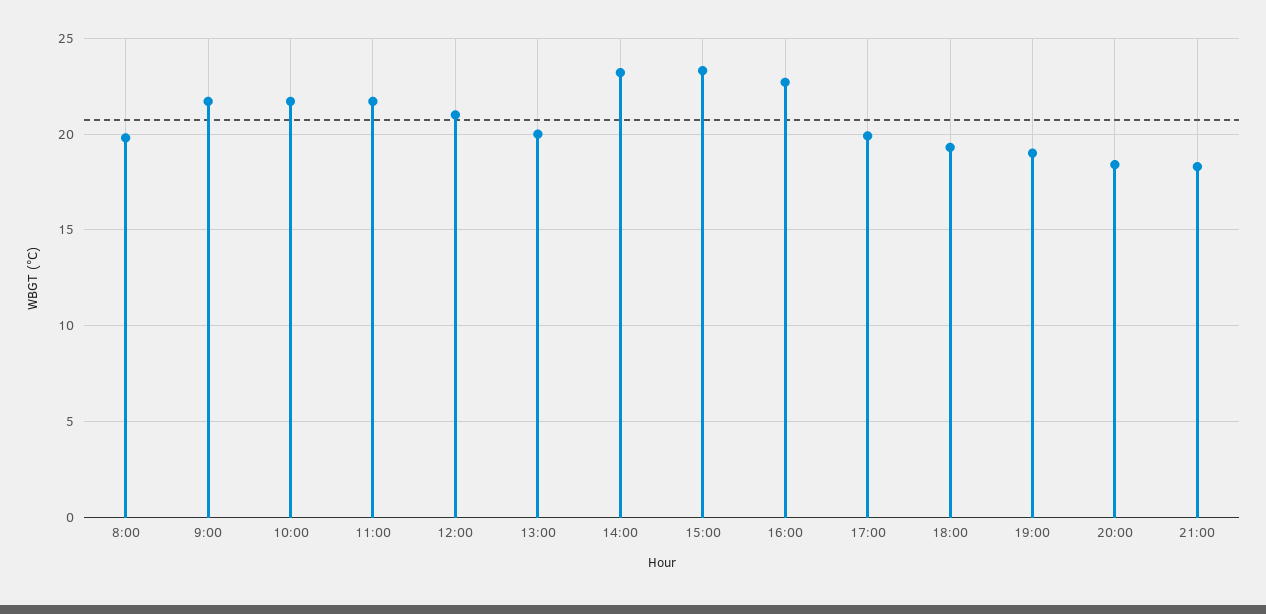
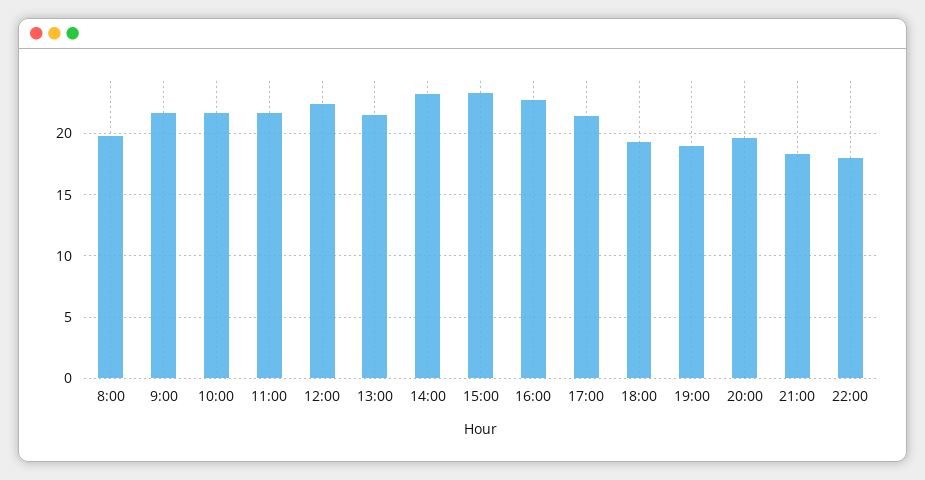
12:00: 21 -> 22.5
13:00: 20 -> 21.5
17:00: 20 -> 21.5
20:00: 18.5 -> 19.5
22:00: none -> 18

